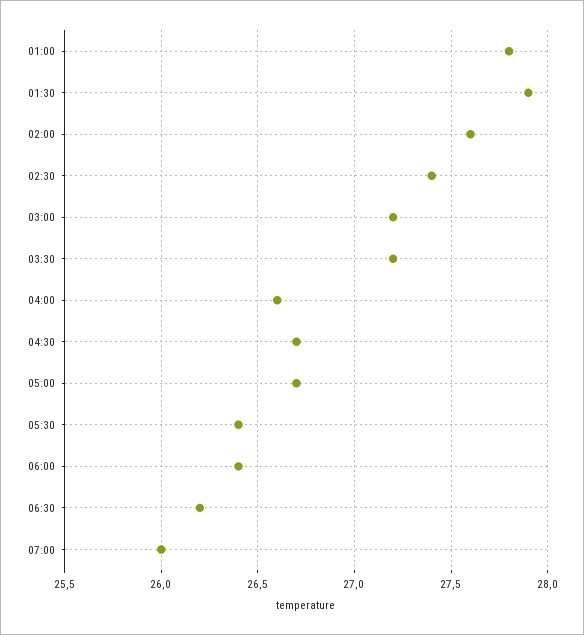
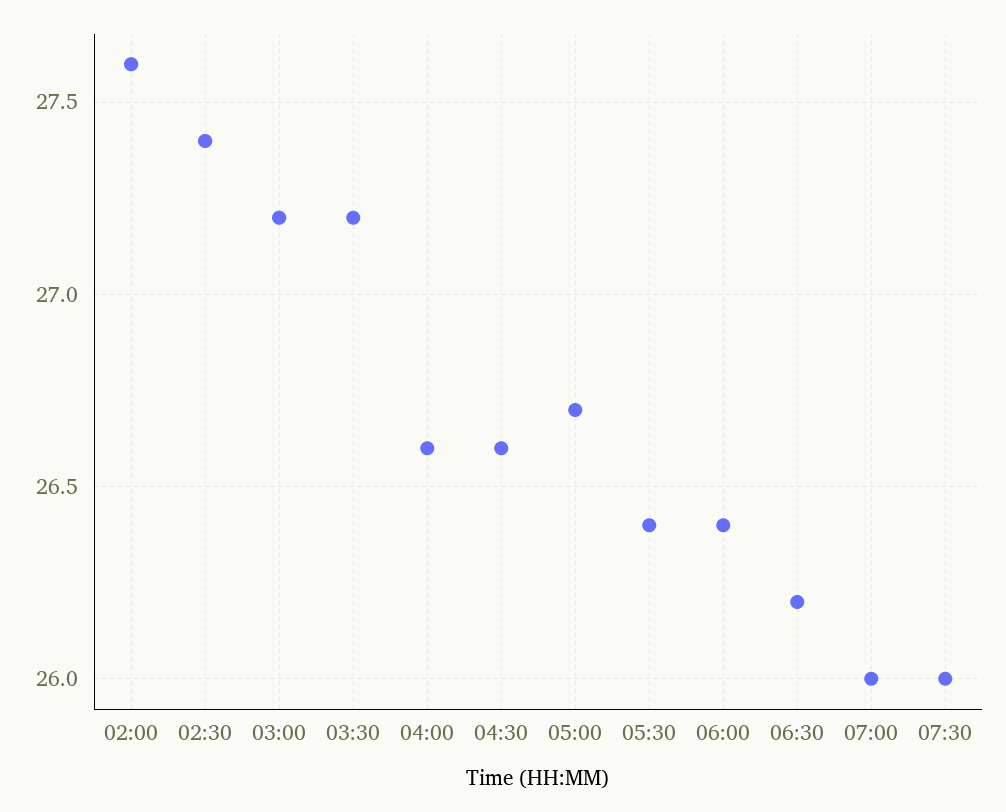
01:00: 27.8 -> none
01:30: 27.9 -> none
04:30: 26.7 -> 26.6
07:30: none -> 26

